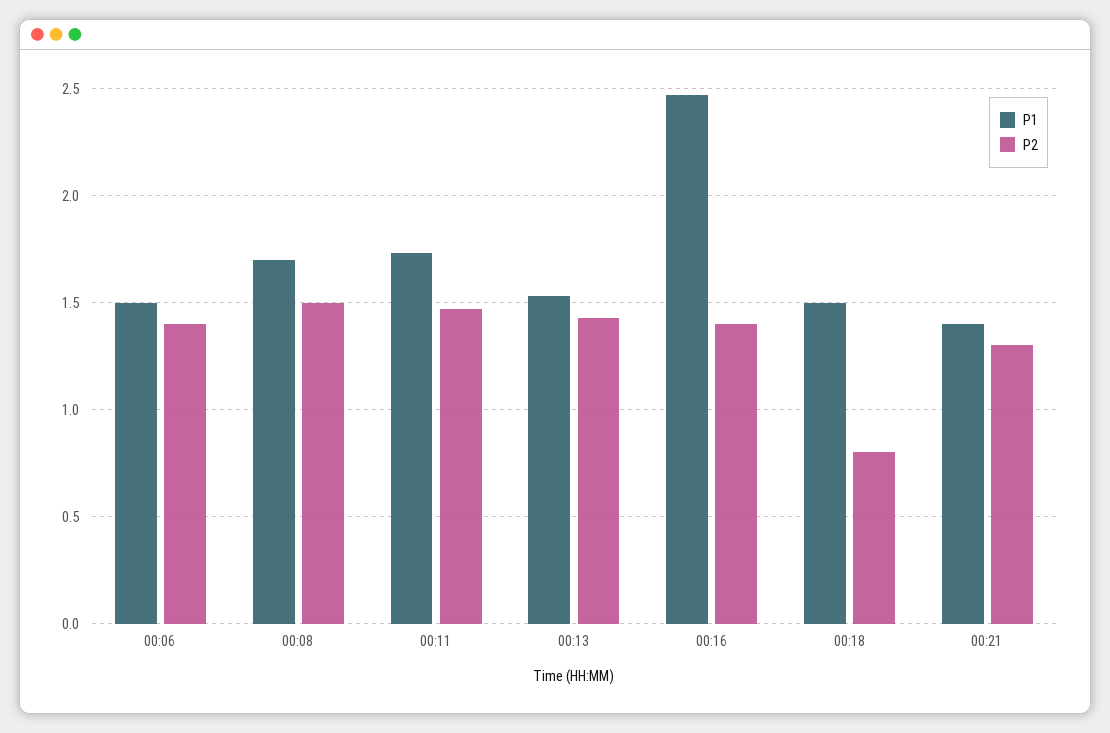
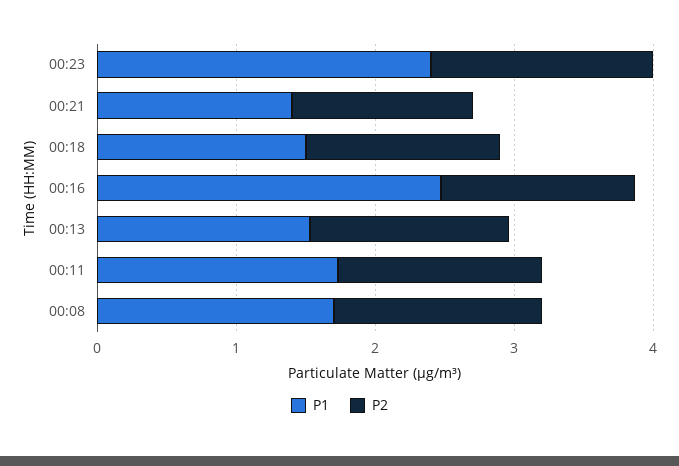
P1, 00:06: 1.5 -> none
P2, 00:06: 1.4 -> none
P2, 00:18: 0.8 -> 1.4
P1, 00:23: none -> 2.4
P2, 00:23: none -> 1.6

